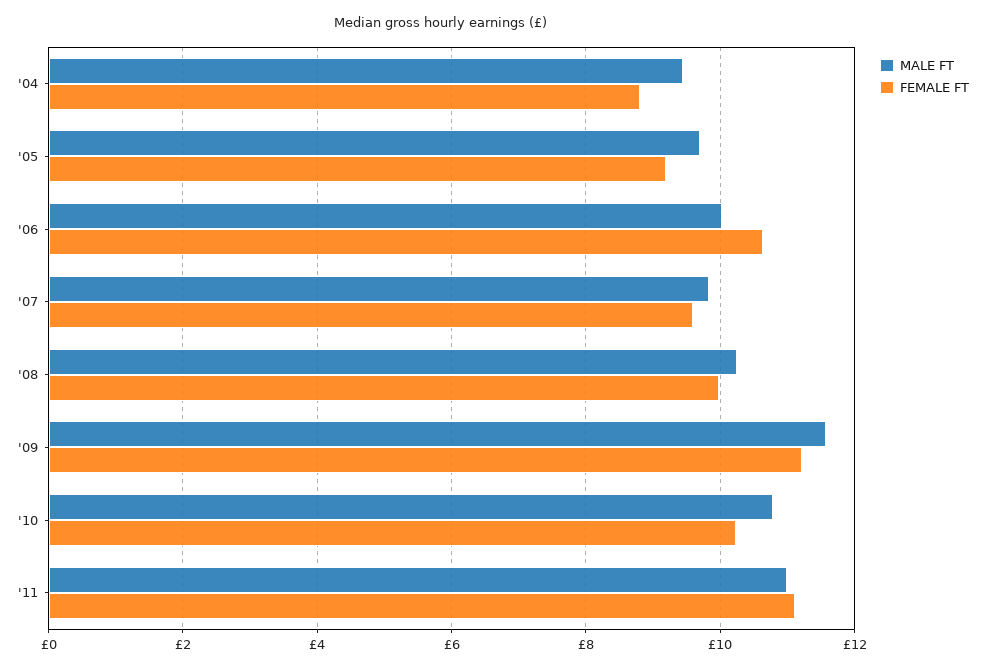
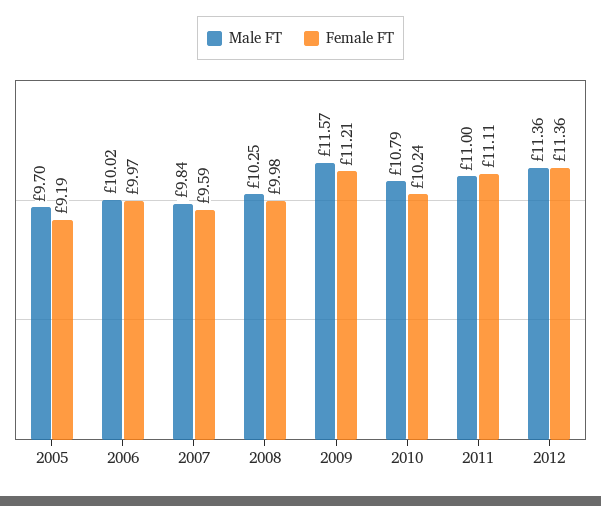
MALE FT, '04: 9.4 -> none
FEMALE FT, '04: 8.8 -> none
FEMALE FT, '06: 10.6 -> 9.97
MALE FT, 2012: none -> 11.36
FEMALE FT, 2012: none -> 11.36

